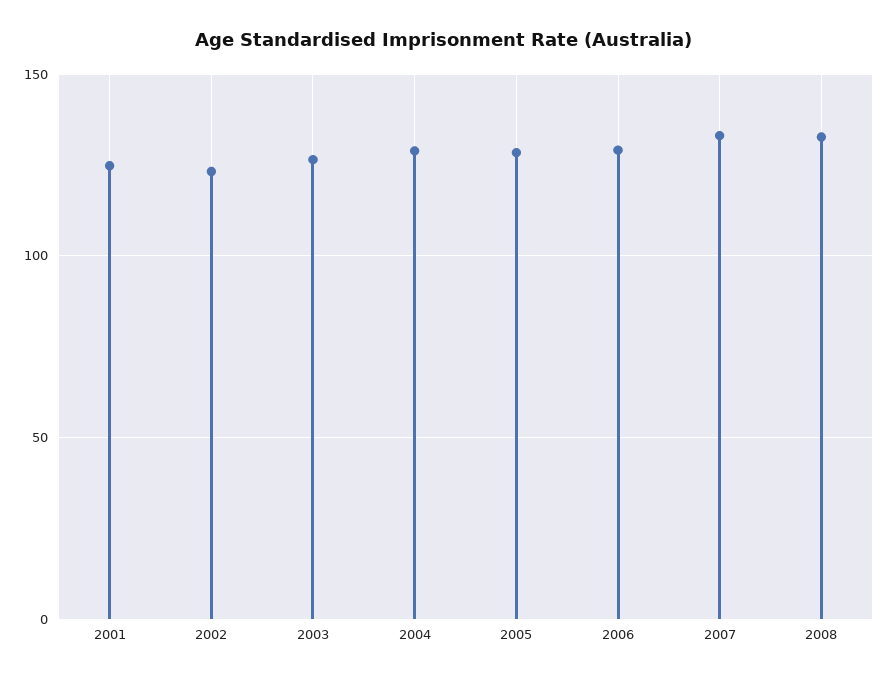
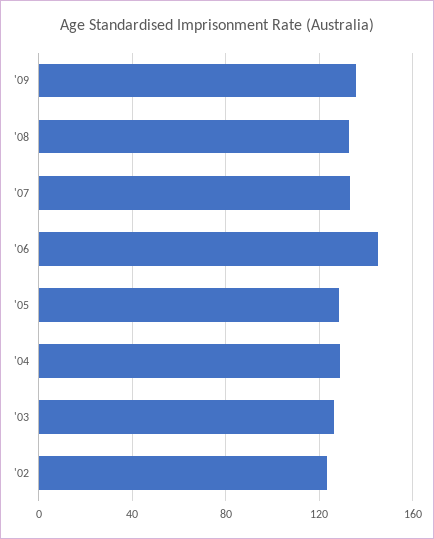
2001: 125 -> none
2006: 130 -> 145
'09: none -> 135

